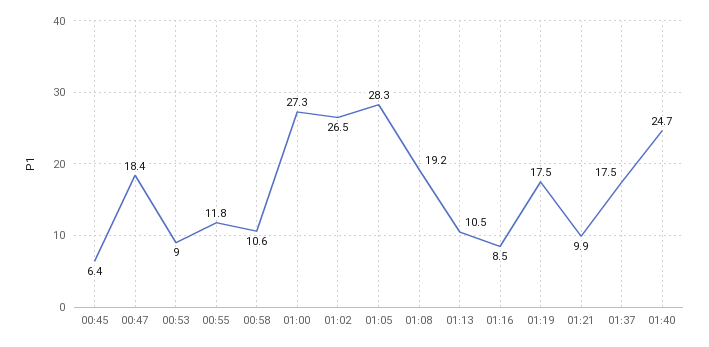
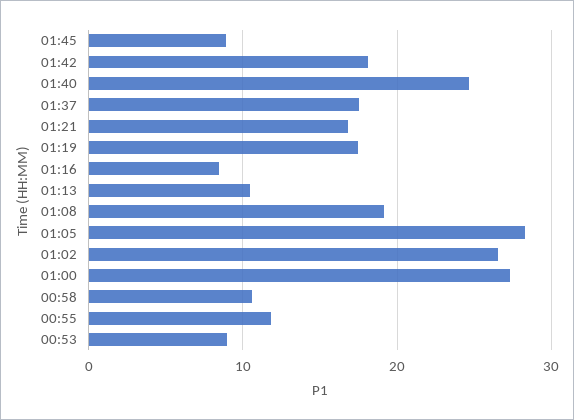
00:45: 6.4 -> none
00:47: 18.4 -> none
01:21: 9.9 -> 17
01:45: none -> 9
01:42: none -> 18

